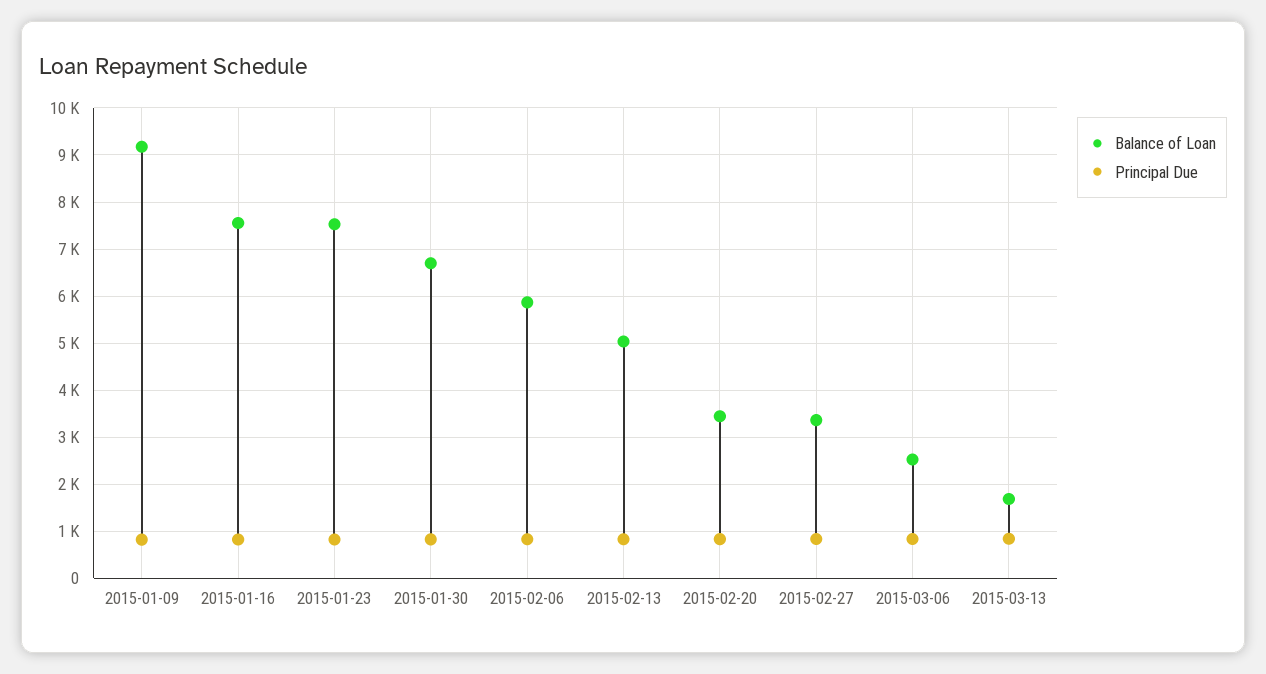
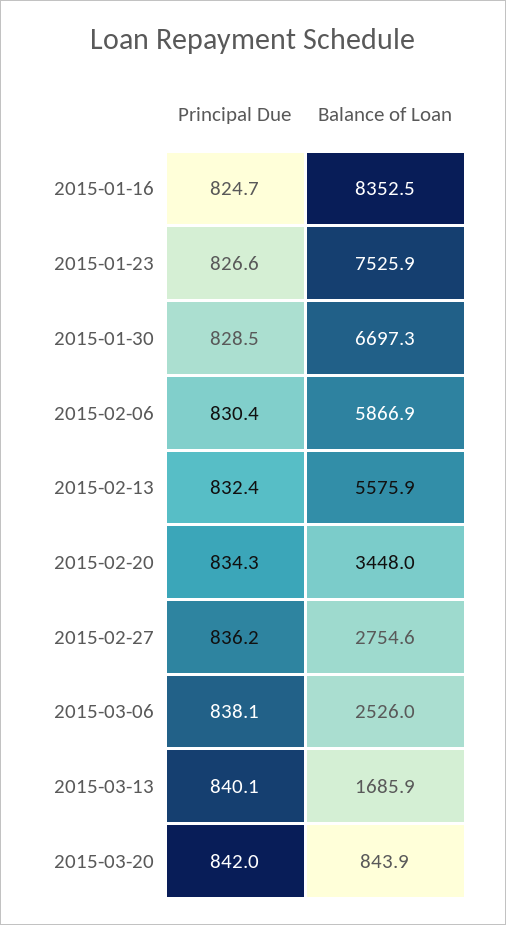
Balance of Loan, 2015-01-09: 9200 -> none
Principal Due, 2015-01-09: 800 -> none
Balance of Loan, 2015-01-16: 7600 -> 8352.5
Balance of Loan, 2015-02-13: 5000 -> 5575.9
Balance of Loan, 2015-02-27: 3400 -> 2754.6
Principal Due, 2015-03-20: none -> 842
Balance of Loan, 2015-03-20: none -> 843.9

